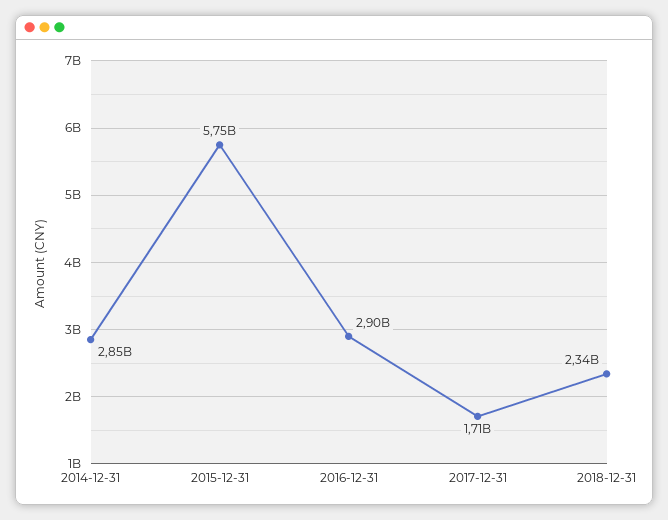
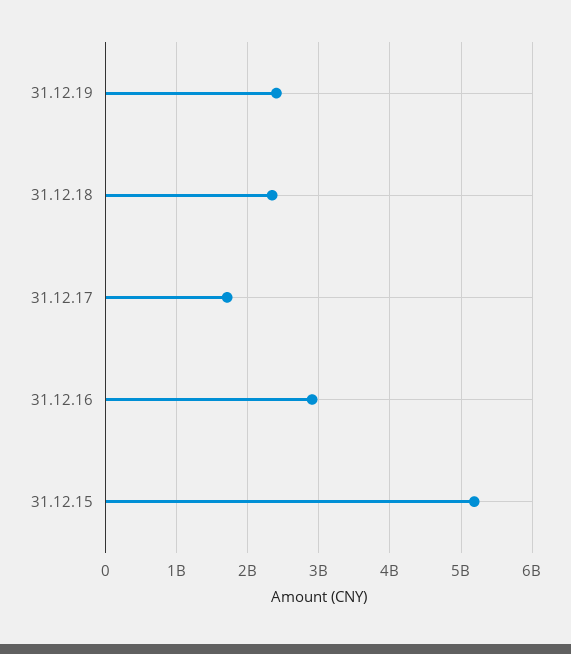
2014-12-31: 2850000000 -> none
2015-12-31: 5750000000 -> 5200000000
31.12.19: none -> 2400000000

